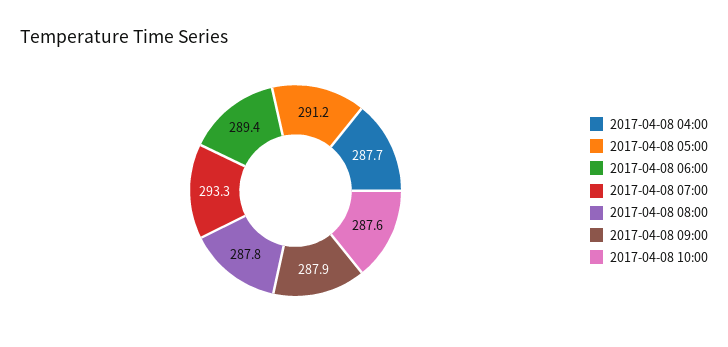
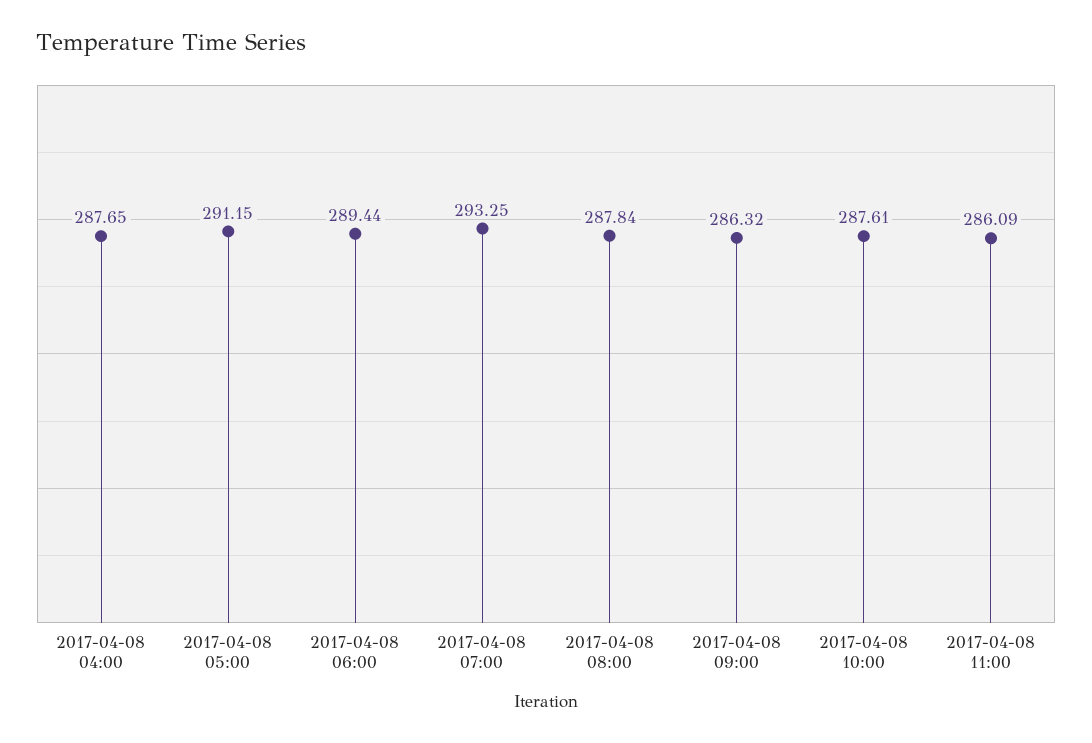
2017-04-08 09:00: 287.9 -> 286.32
2017-04-08 11:00: none -> 286.09

